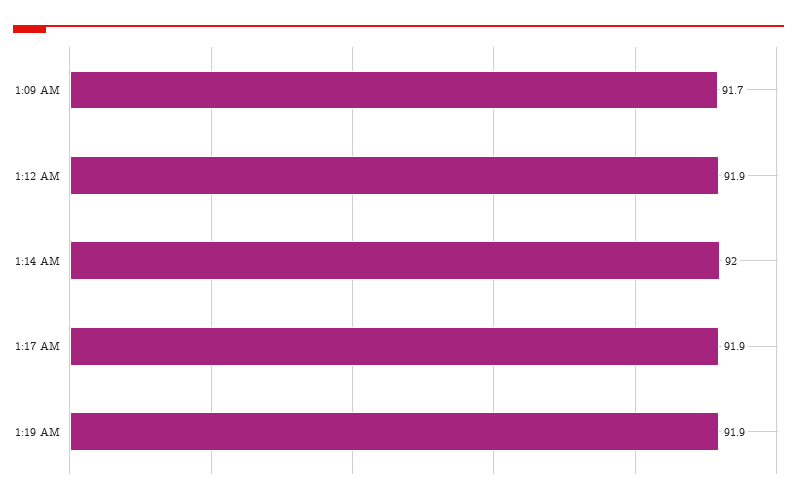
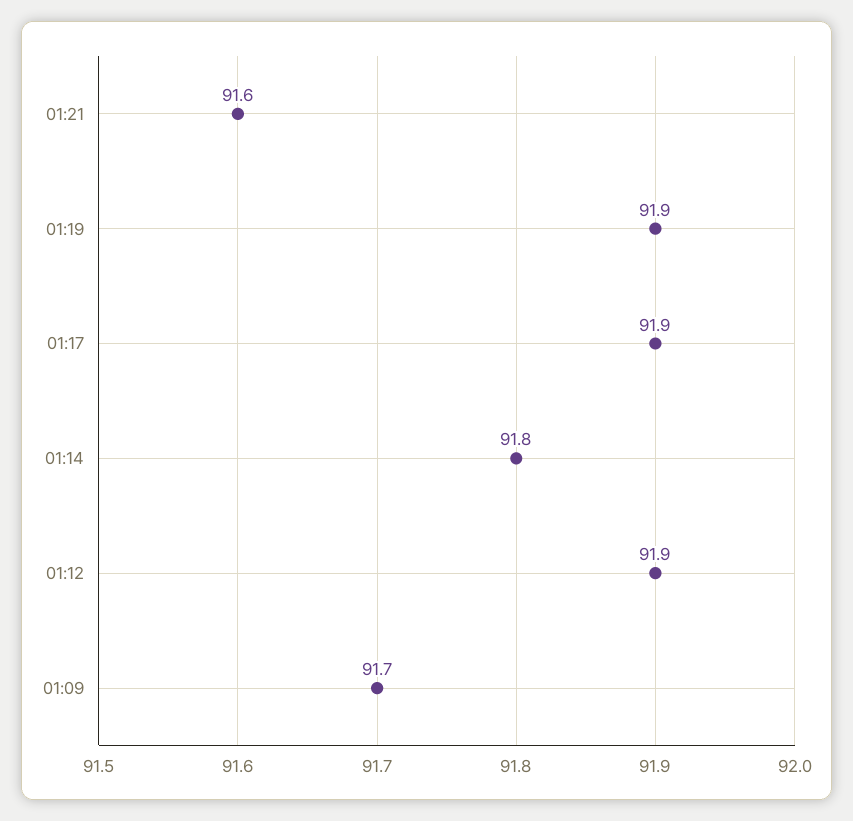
1:14 AM: 92 -> 91.8
01:21: none -> 91.6

